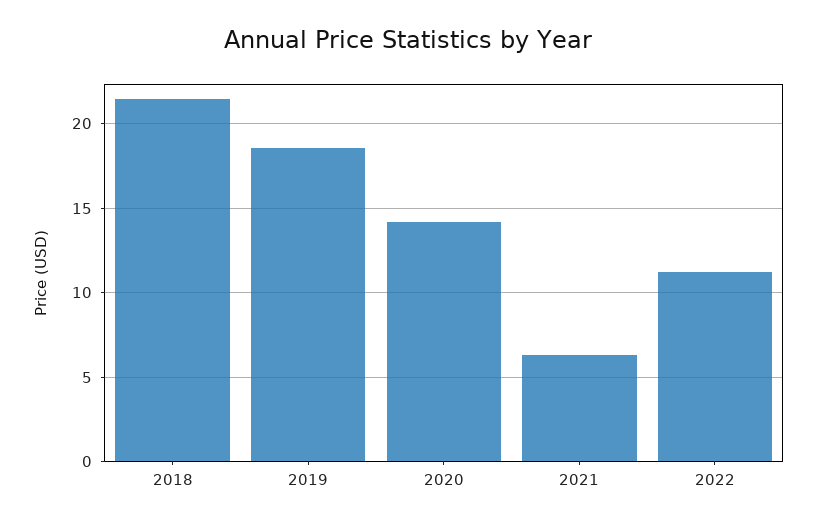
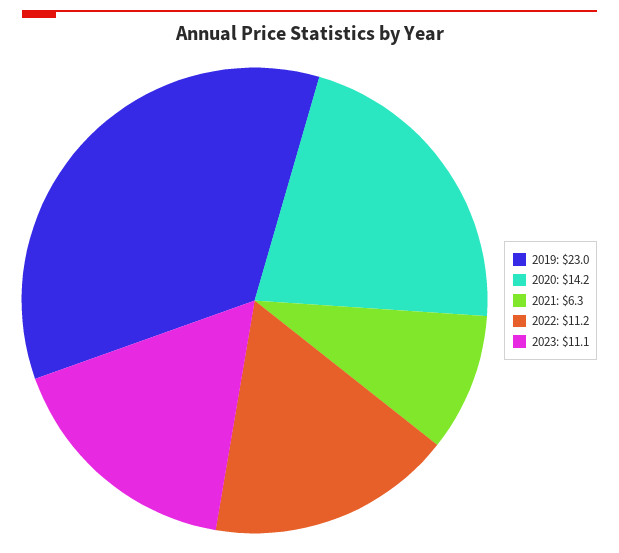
2018: 21.5 -> none
2019: 18.5 -> 23
2023: none -> 11.1

